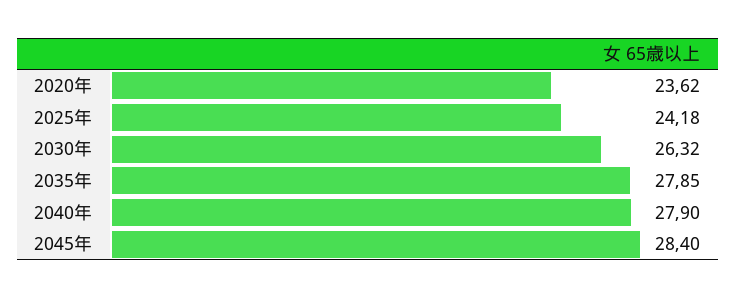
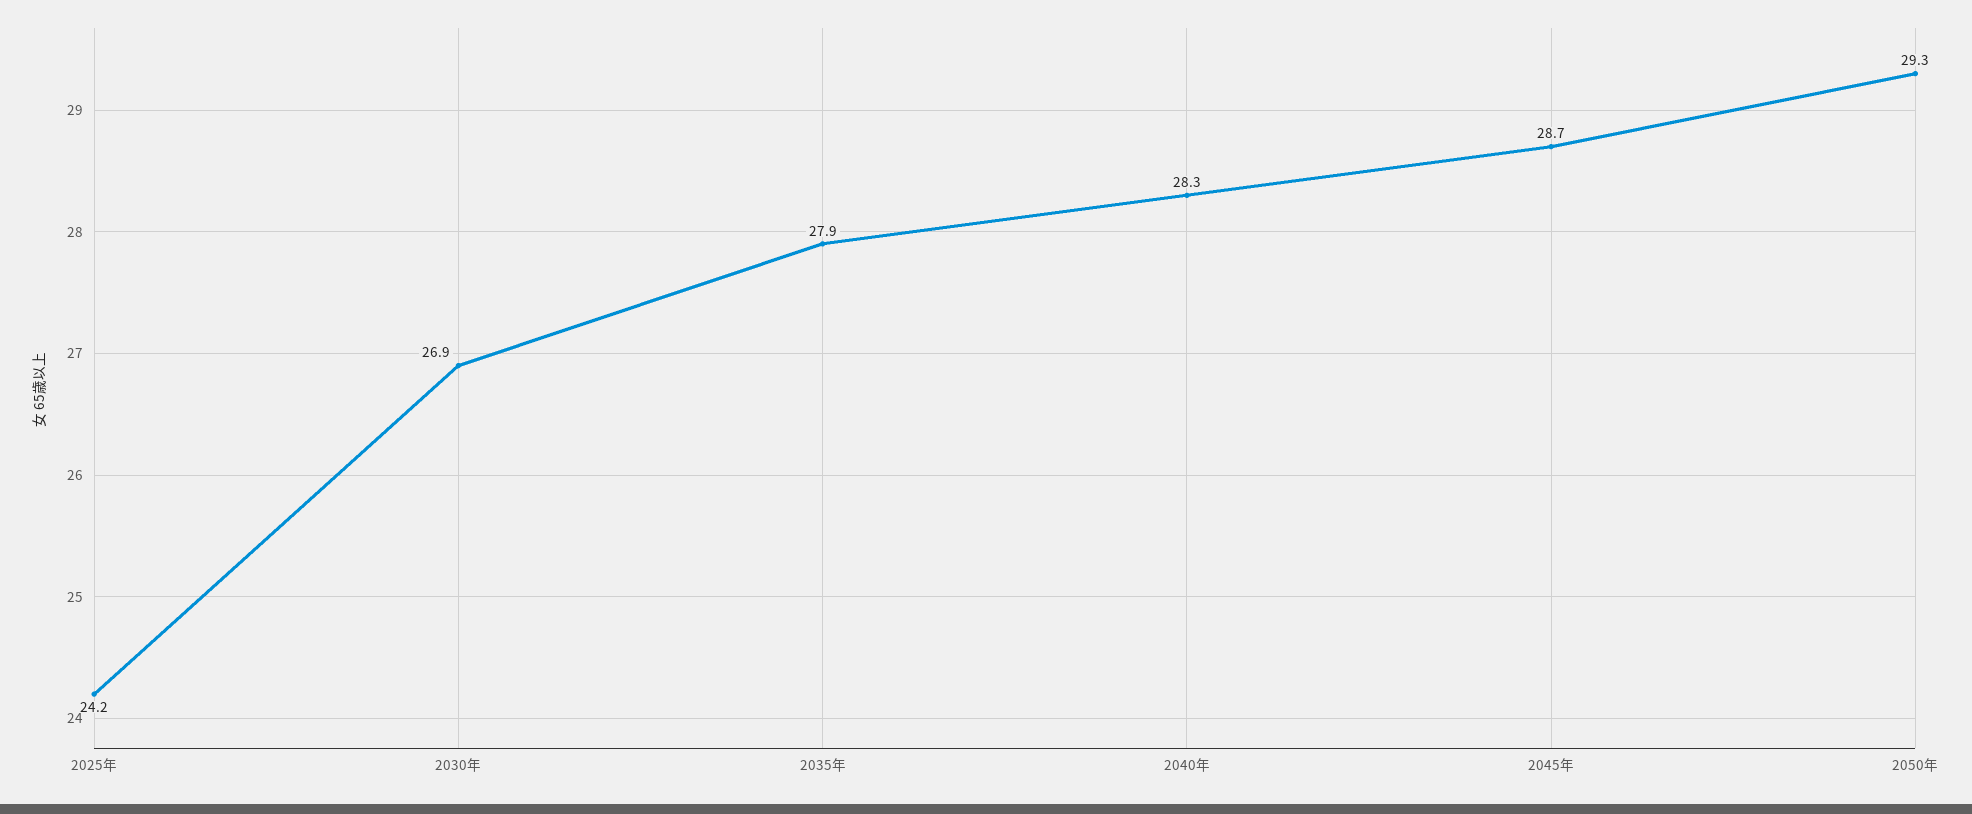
2020年: 23.62 -> none
2030年: 26.32 -> 26.9
2040年: 27.9 -> 28.3
2045年: 28.4 -> 28.7
2050年: none -> 29.3

